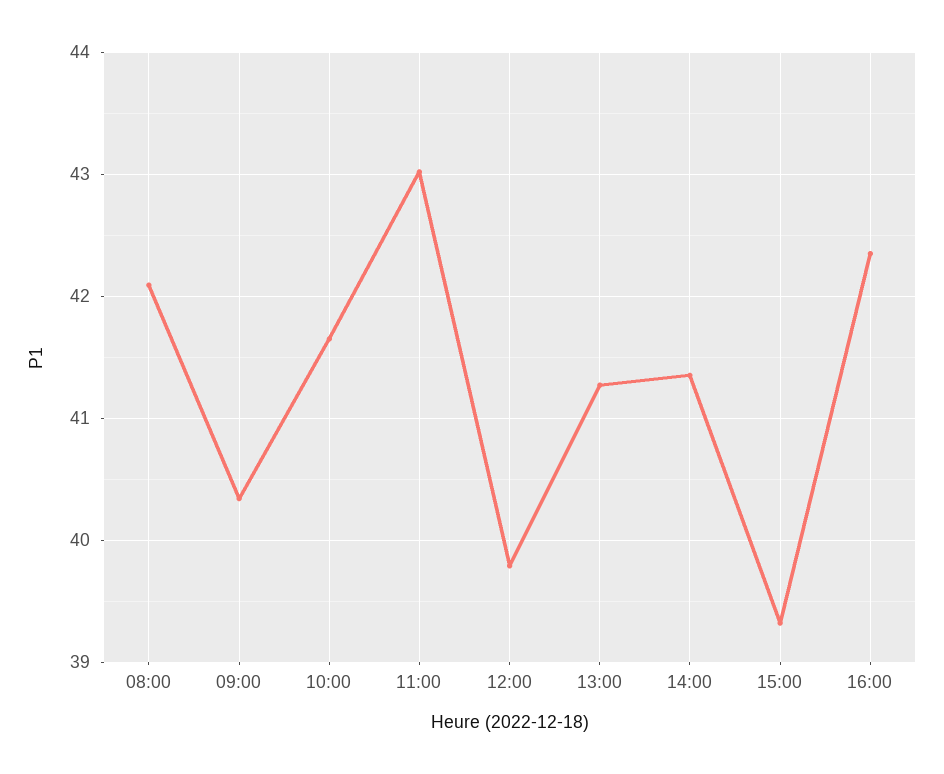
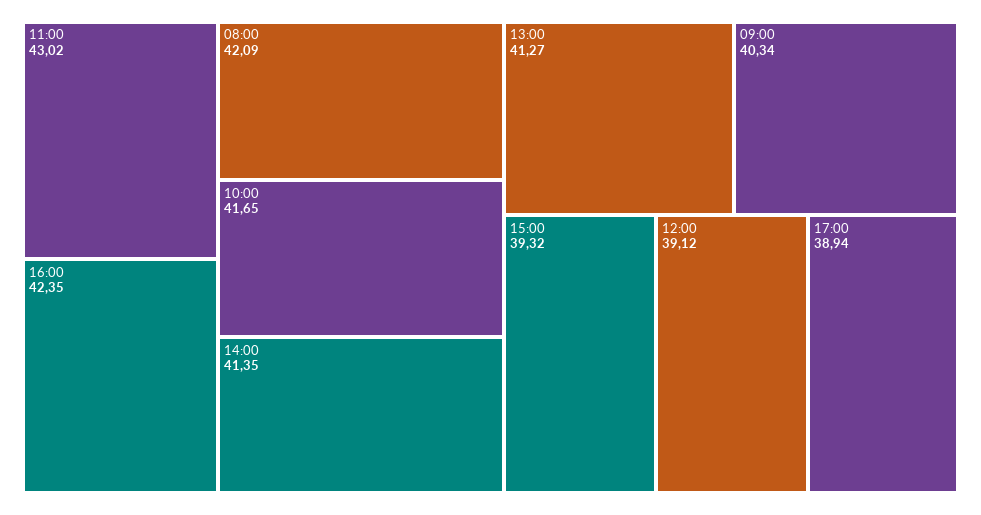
12:00: 39.8 -> 39.12
17:00: none -> 38.94

